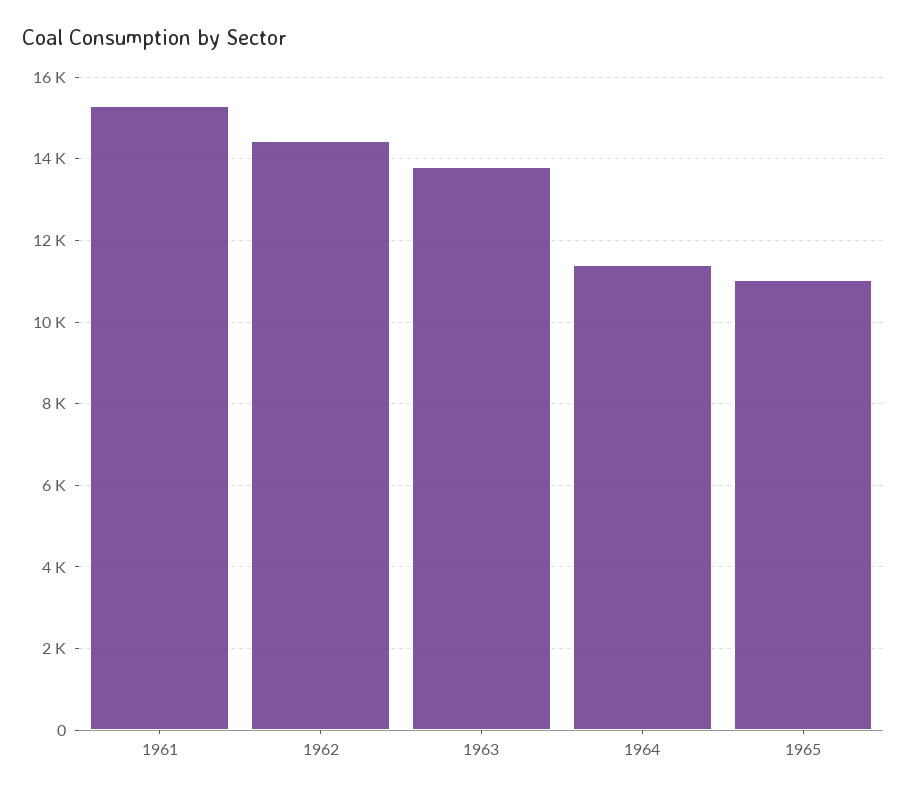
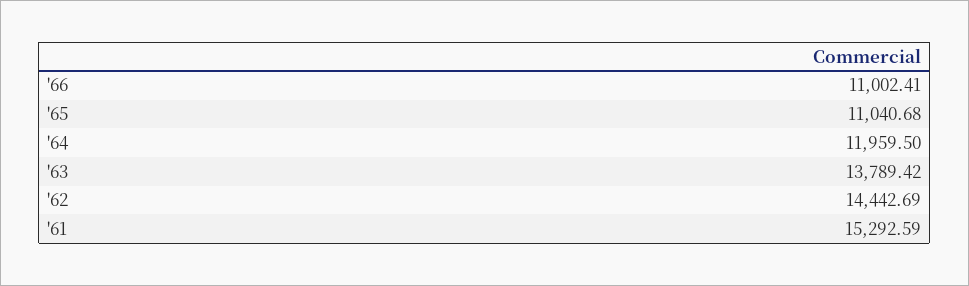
1964: 11400 -> 11959.5
'66: none -> 11002.41

